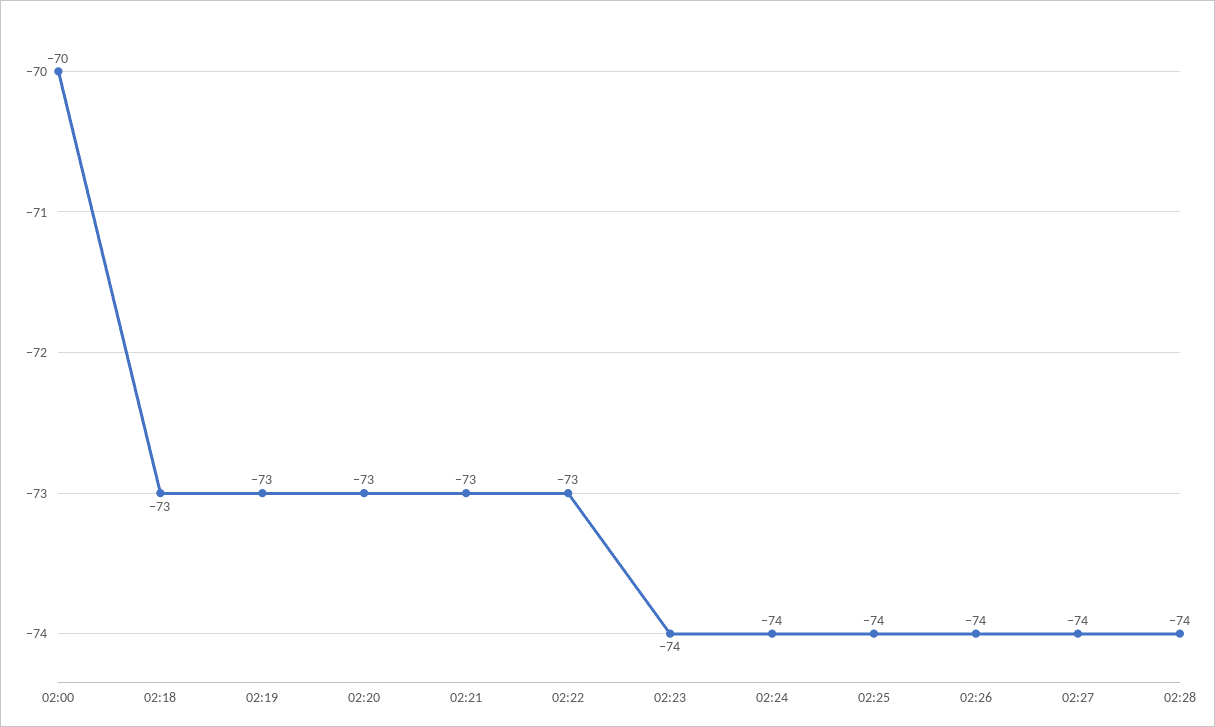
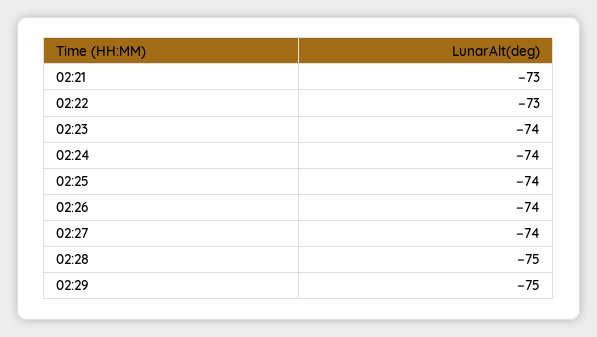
02:00: -70 -> none
02:18: -73 -> none
02:19: -73 -> none
02:20: -73 -> none
02:28: -74 -> -75
02:29: none -> -75

